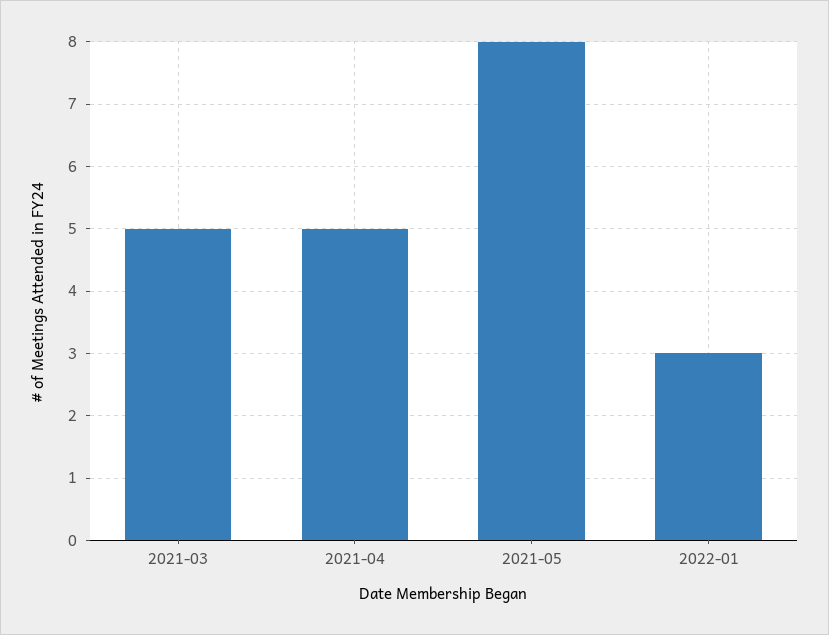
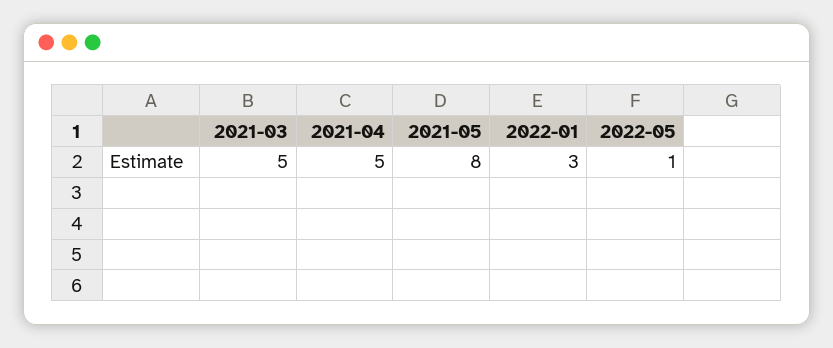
2022-05: none -> 1

